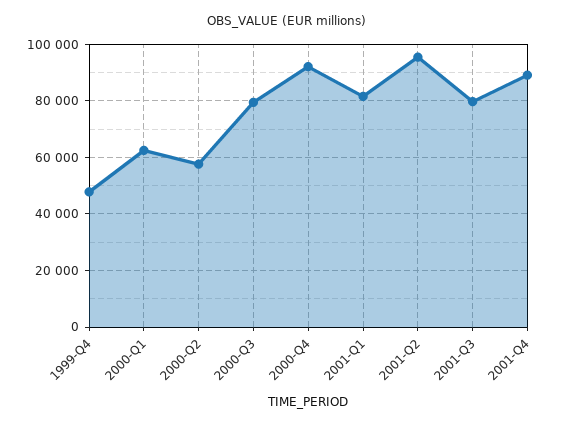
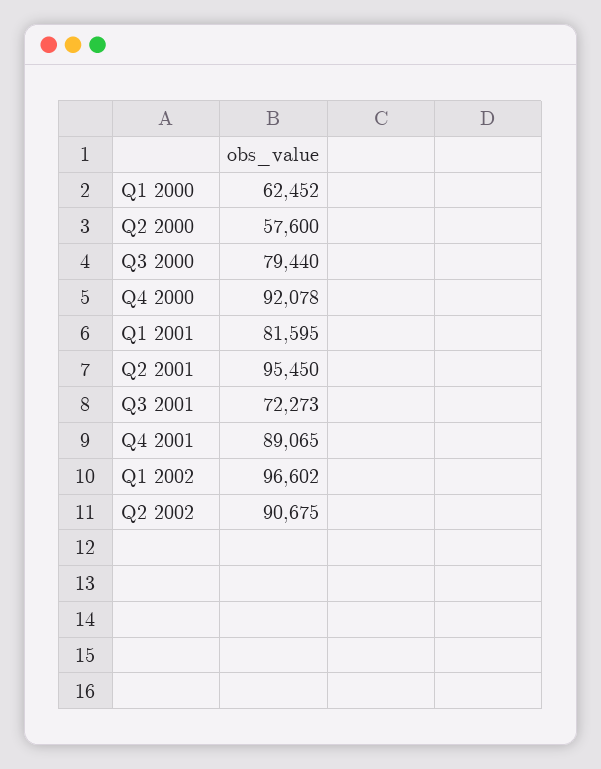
1999-Q4: 47500 -> none
2001-Q3: 80000 -> 72273
Q1 2002: none -> 96602
Q2 2002: none -> 90675

